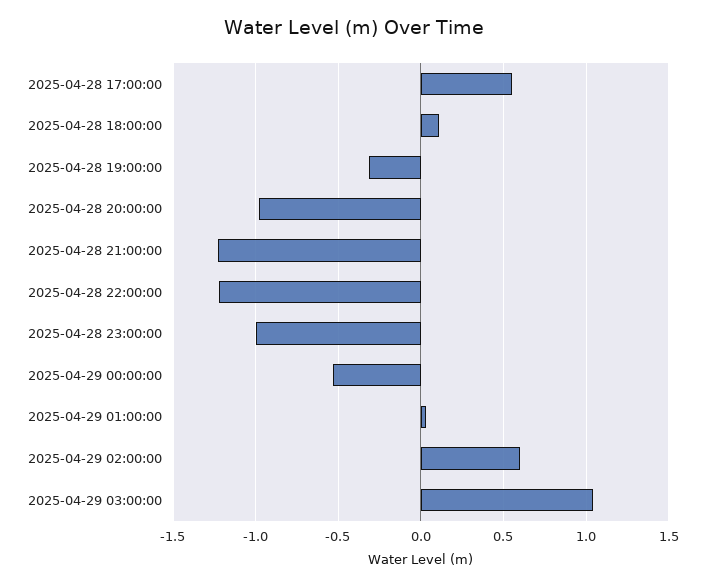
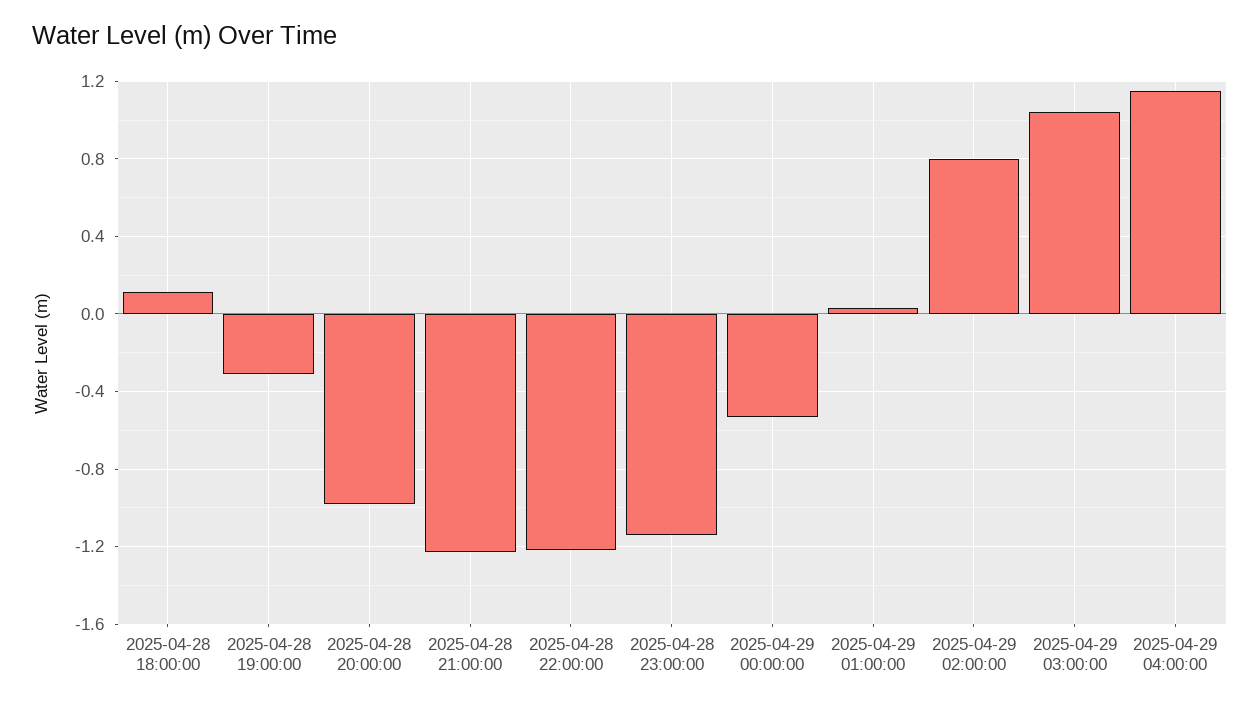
2025-04-28 17:00:00: 0.55 -> none
2025-04-28 23:00:00: -1 -> -1.15
2025-04-29 02:00:00: 0.6 -> 0.8
2025-04-29 04:00:00: none -> 1.15

